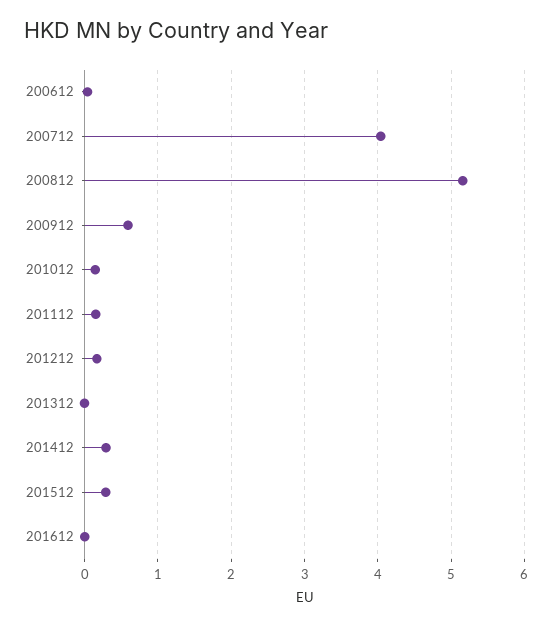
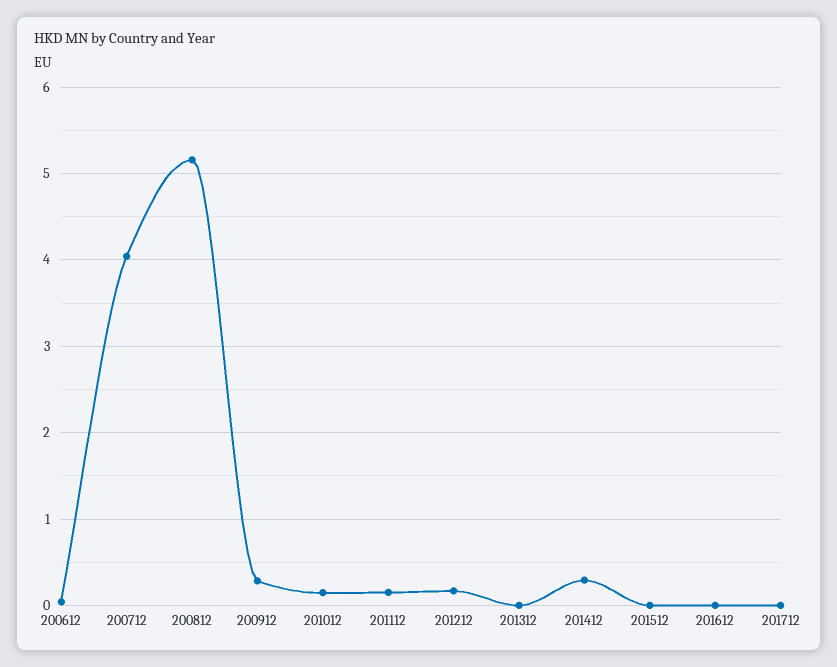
200912: 0.6 -> 0.3
201512: 0.3 -> 0
201712: none -> 0

